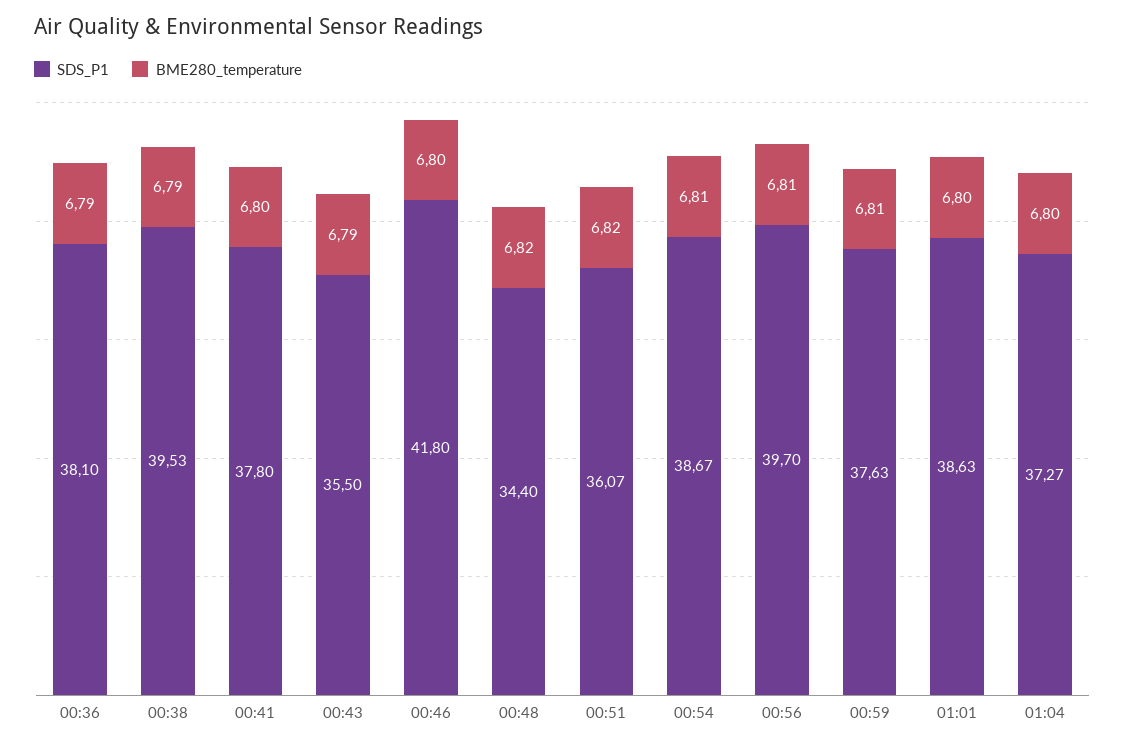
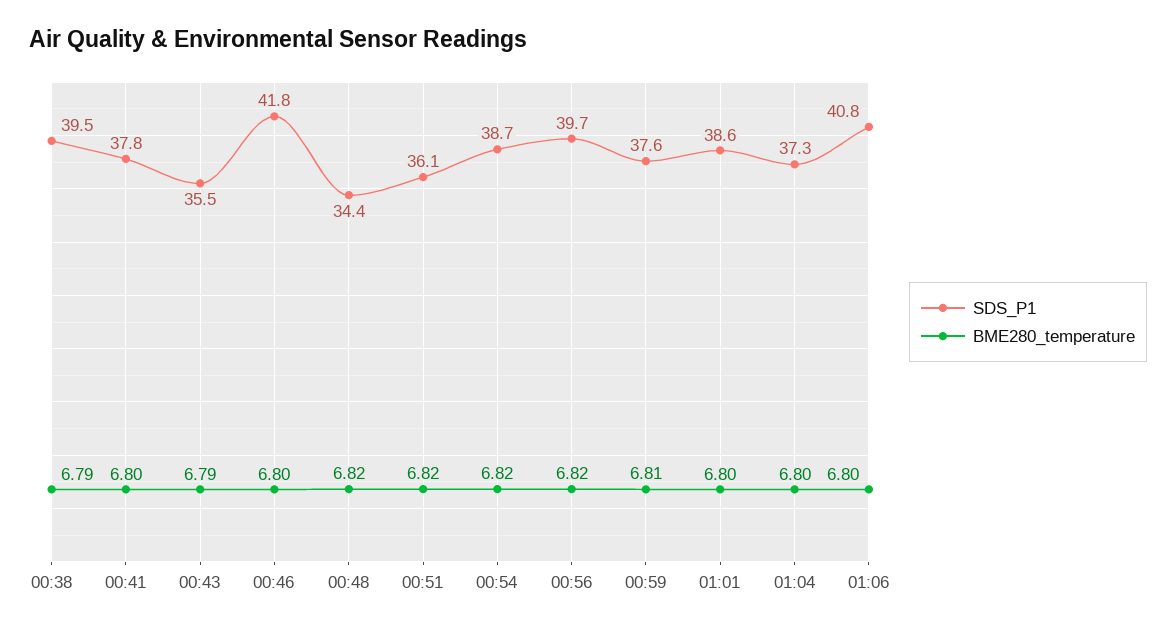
SDS_P1, 00:36: 38.1 -> none
BME280_temperature, 00:36: 6.79 -> none
BME280_temperature, 00:54: 6.81 -> 6.82
BME280_temperature, 00:56: 6.81 -> 6.82
SDS_P1, 01:06: none -> 40.8
BME280_temperature, 01:06: none -> 6.8

